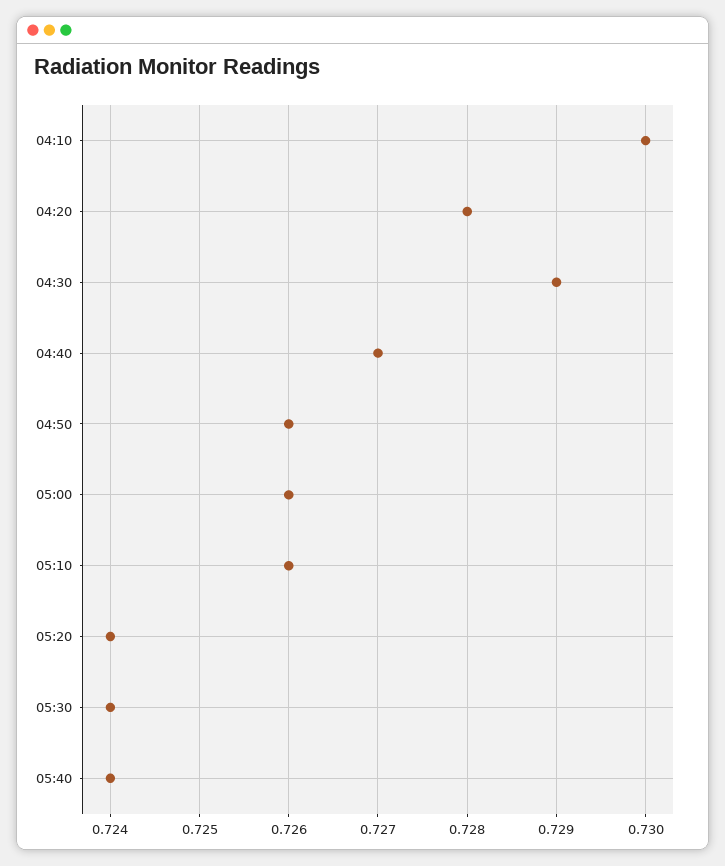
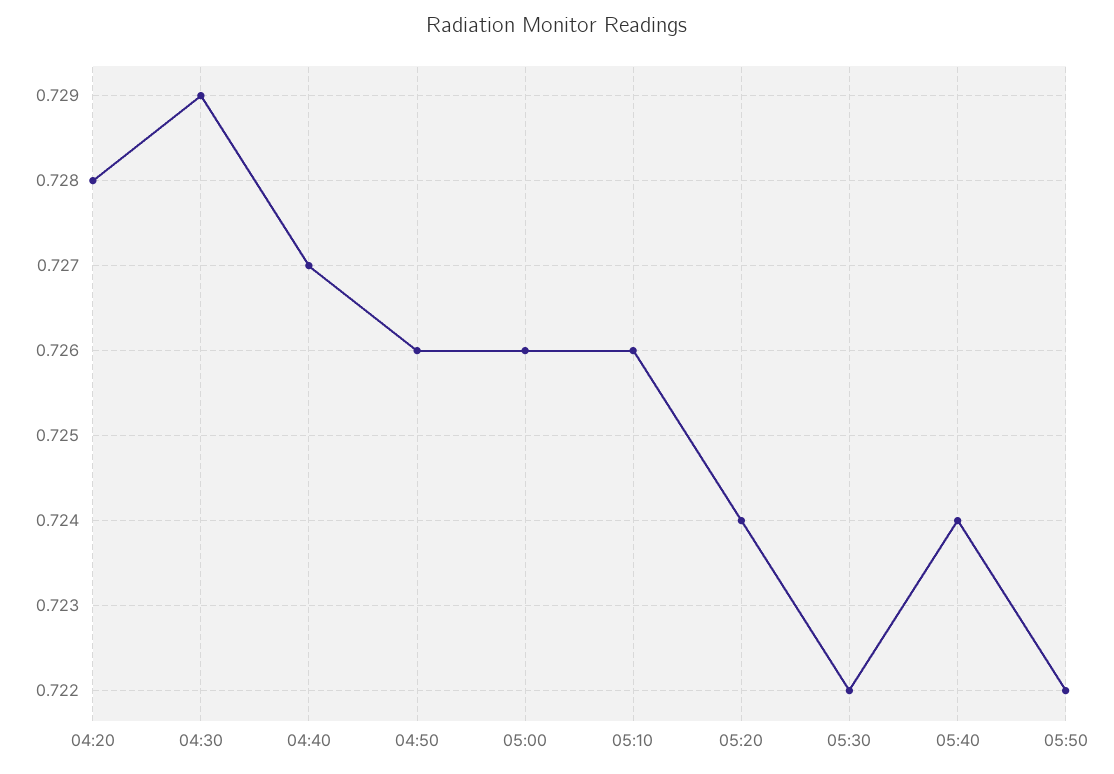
04:10: 0.73 -> none
05:30: 0.724 -> 0.722
05:50: none -> 0.722

